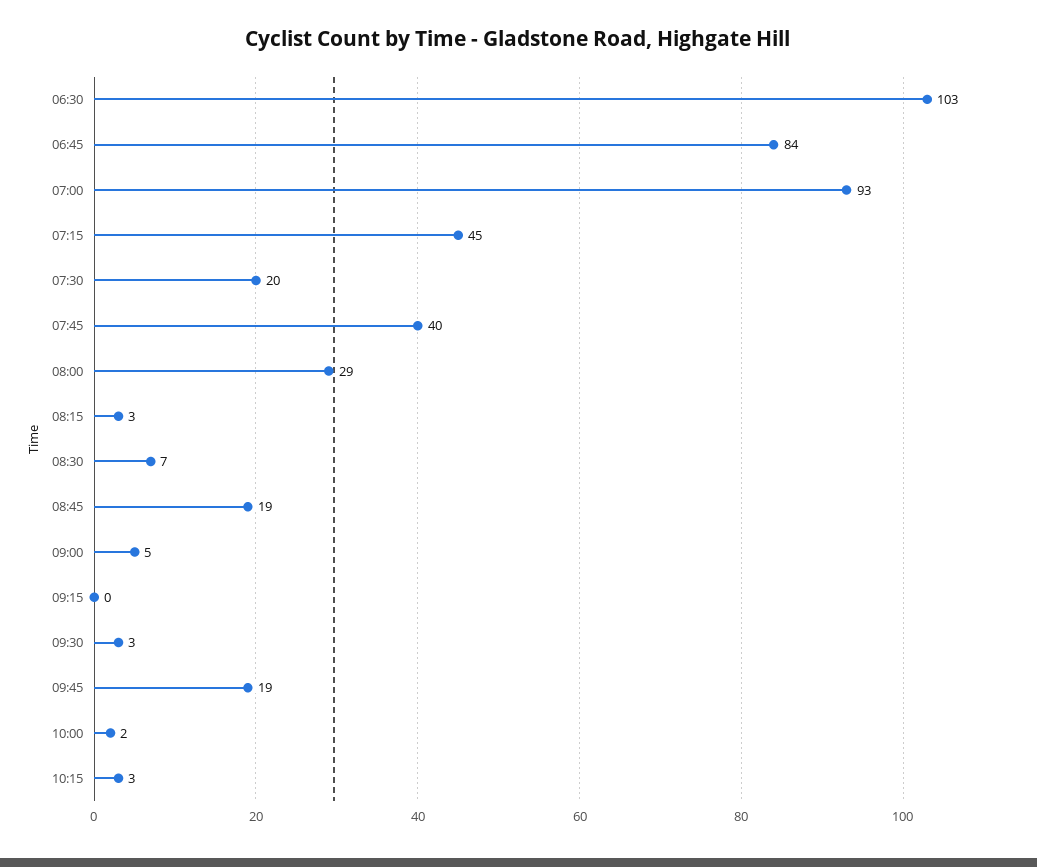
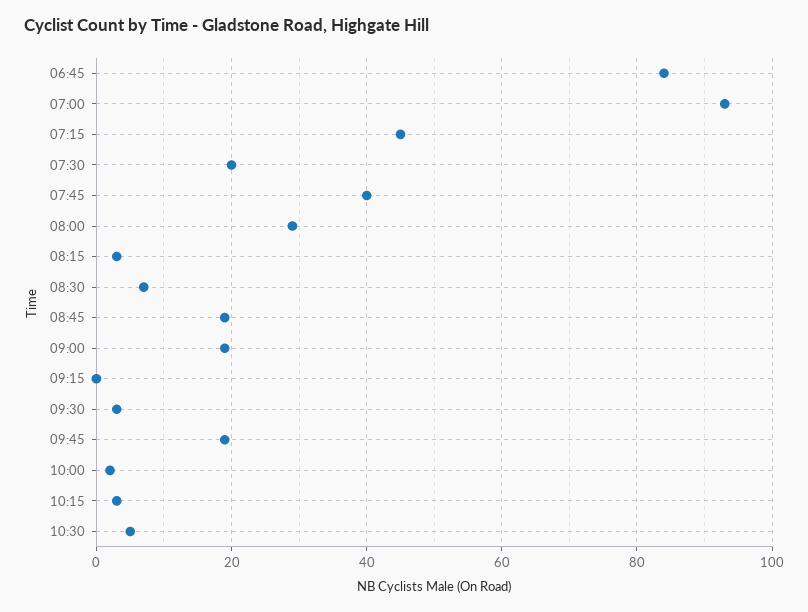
06:30: 103 -> none
09:00: 5 -> 20
10:30: none -> 5

